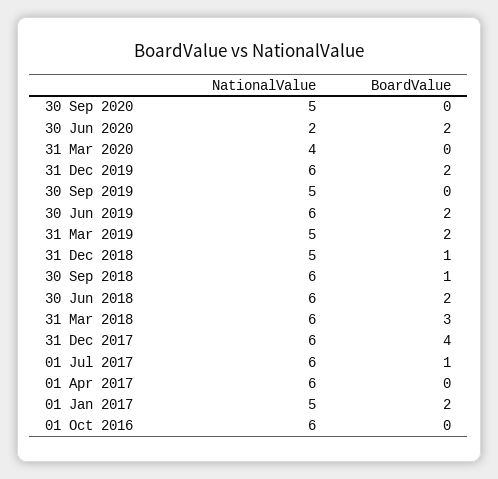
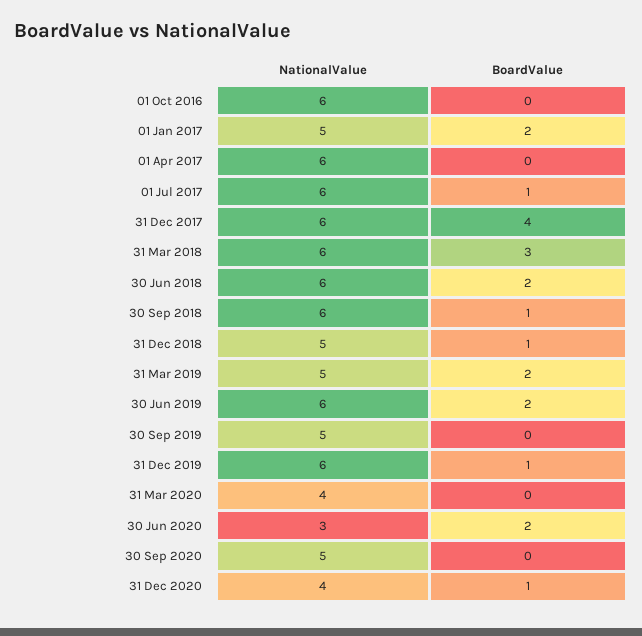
NationalValue, 30 Jun 2020: 2 -> 3
BoardValue, 31 Dec 2019: 2 -> 1
NationalValue, 31 Dec 2020: none -> 4
BoardValue, 31 Dec 2020: none -> 1

